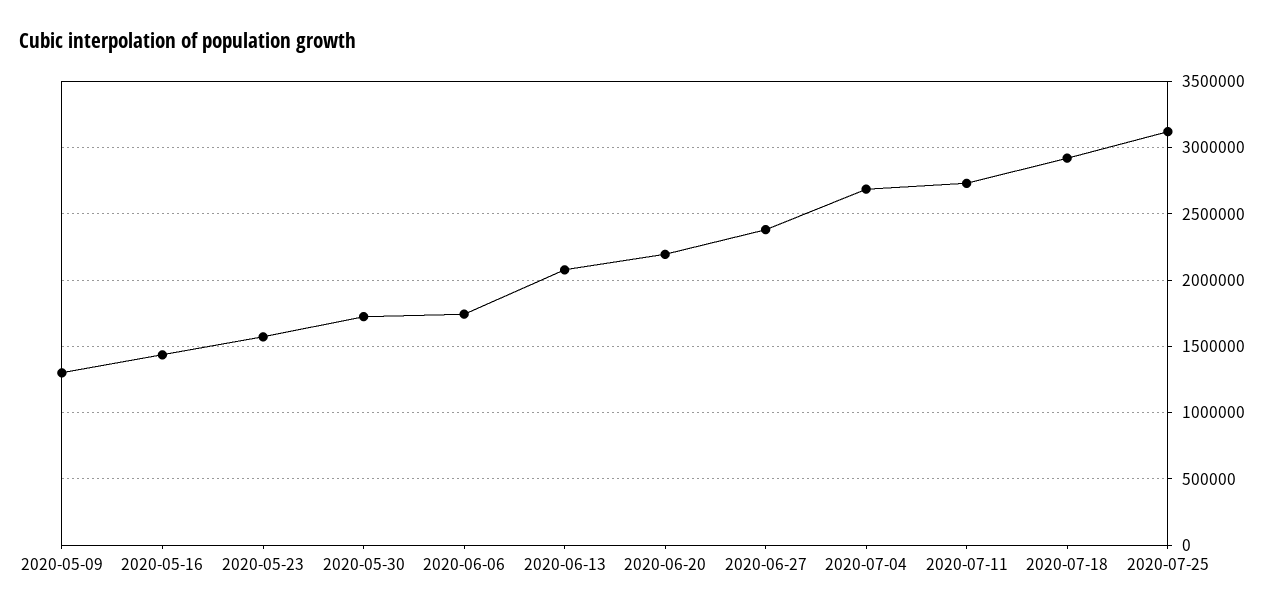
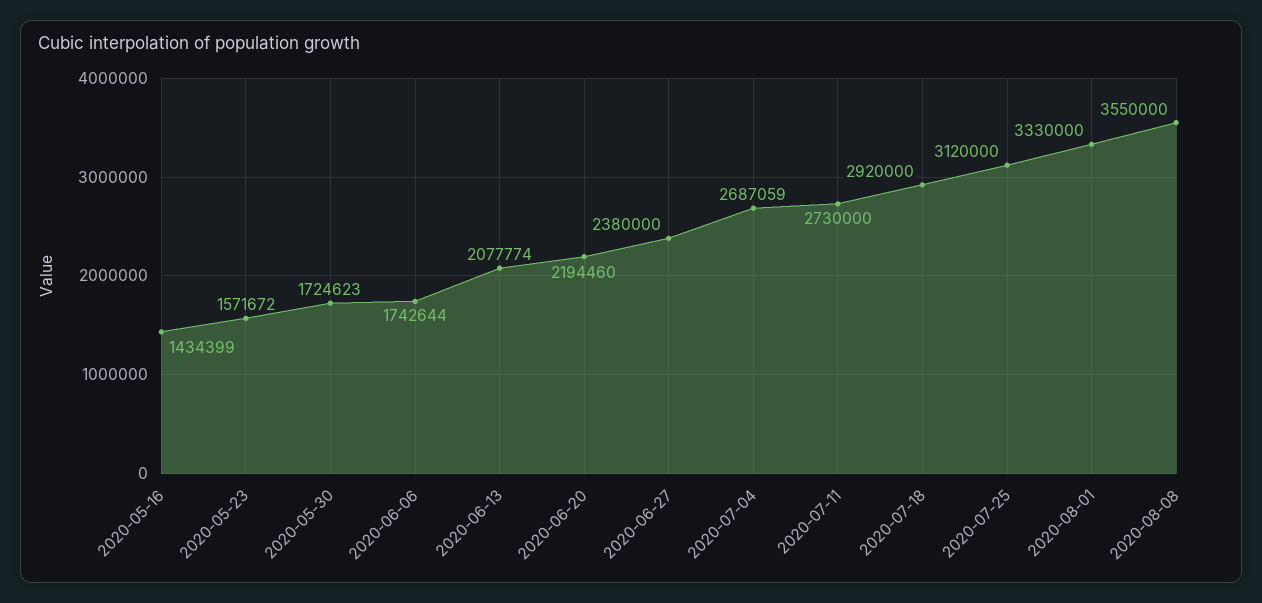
2020-05-09: 1300000 -> none
2020-08-01: none -> 3330000
2020-08-08: none -> 3550000

